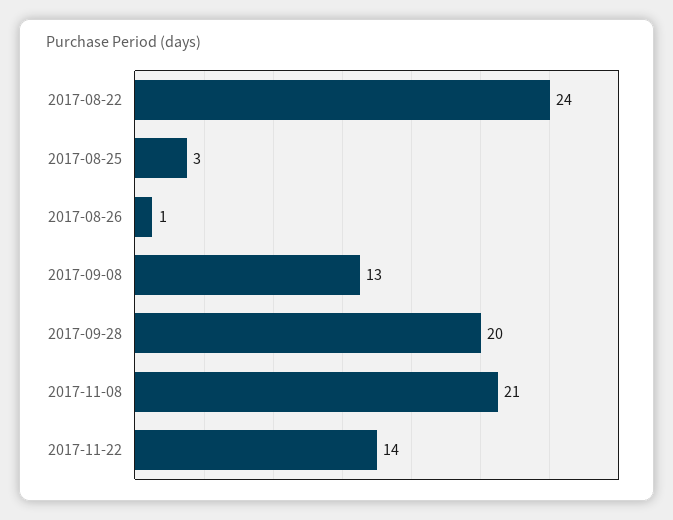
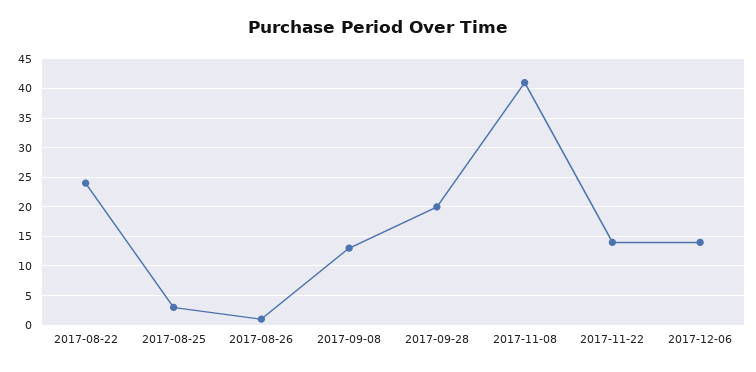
2017-11-08: 21 -> 40
2017-12-06: none -> 15

